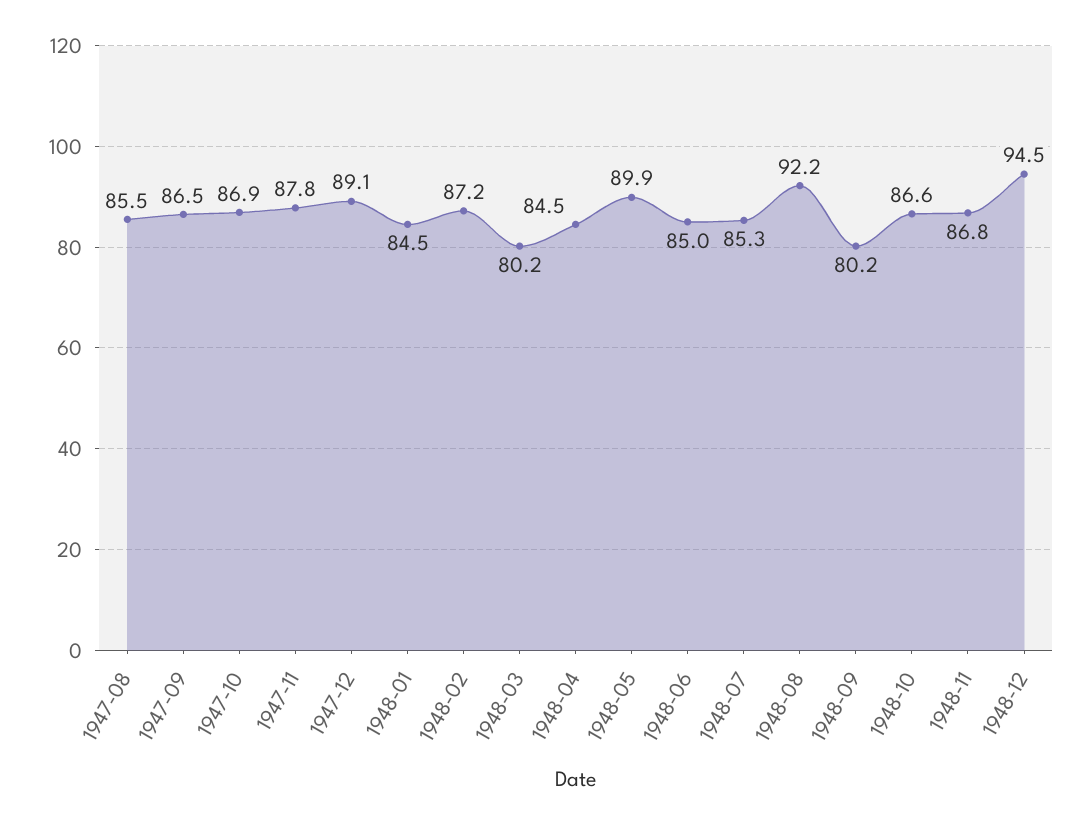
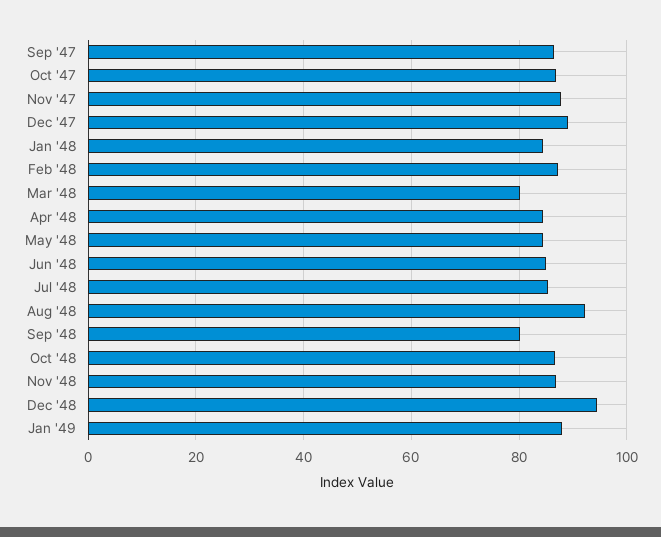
1947-08: 85.5 -> none
1948-05: 89.9 -> 84
Jan '49: none -> 88

